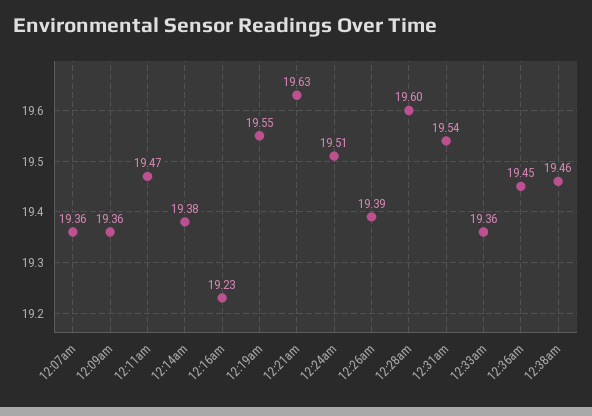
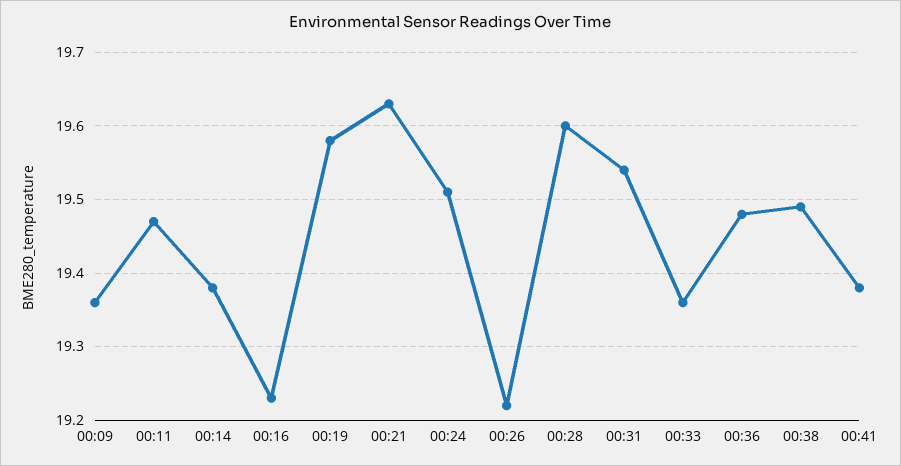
12:07am: 19.36 -> none
12:19am: 19.55 -> 19.58
12:26am: 19.39 -> 19.22
12:36am: 19.45 -> 19.48
12:38am: 19.46 -> 19.49
00:41: none -> 19.38

